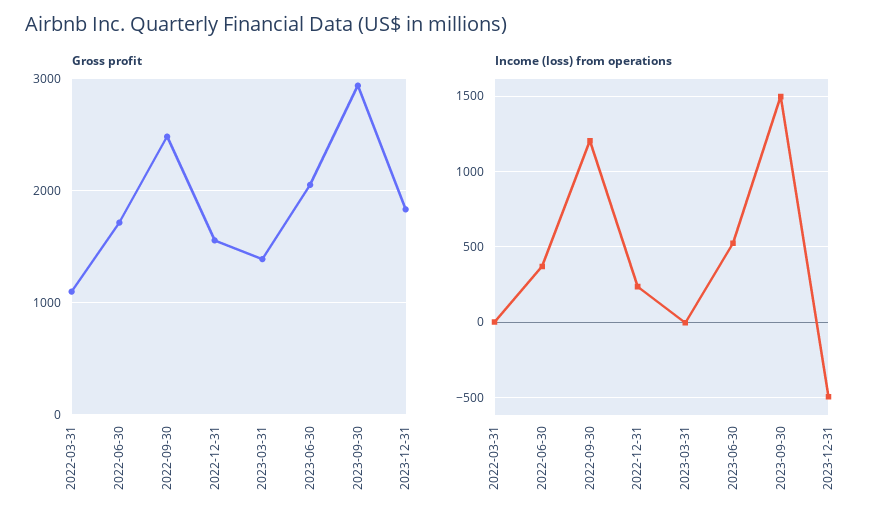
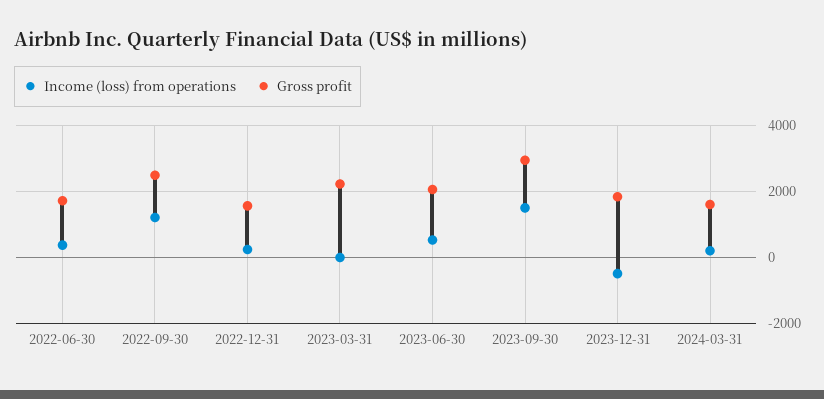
Gross profit, 2022-03-31: 1100 -> none
Gross profit, 2023-03-31: 1400 -> 2200
Income (loss) from operations, 2022-03-31: 0 -> none
Income (loss) from operations, 2024-03-31: none -> 200
Gross profit, 2024-03-31: none -> 1600

